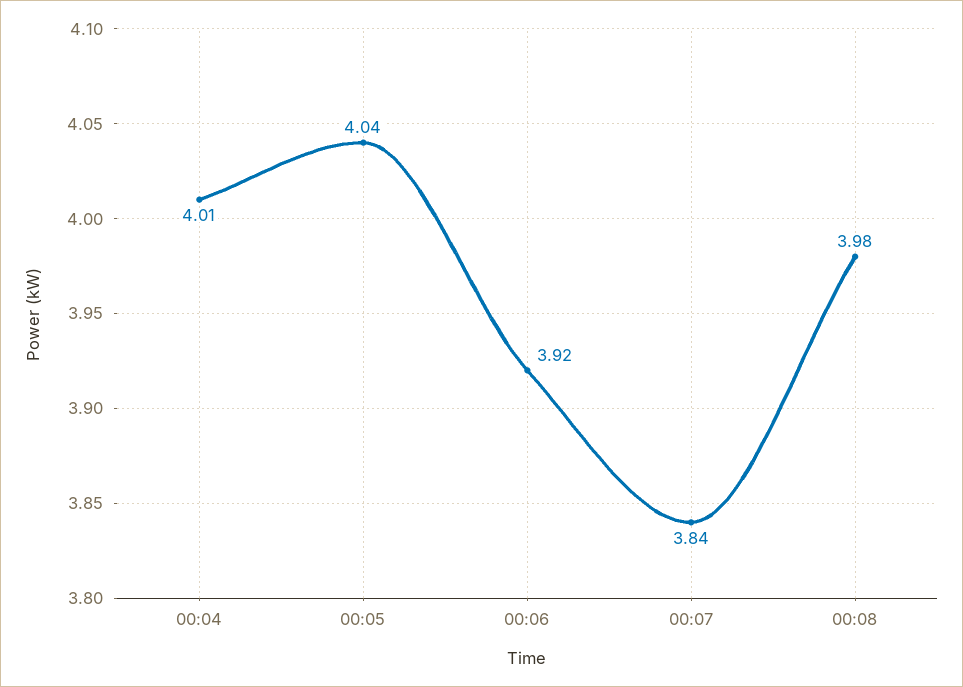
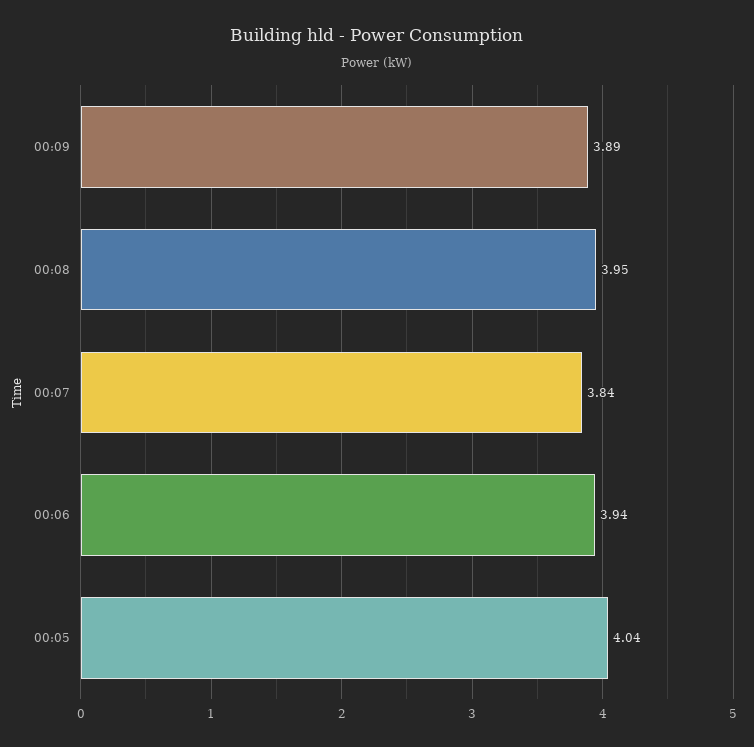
00:04: 4.01 -> none
00:06: 3.92 -> 3.94
00:08: 3.98 -> 3.95
00:09: none -> 3.89

